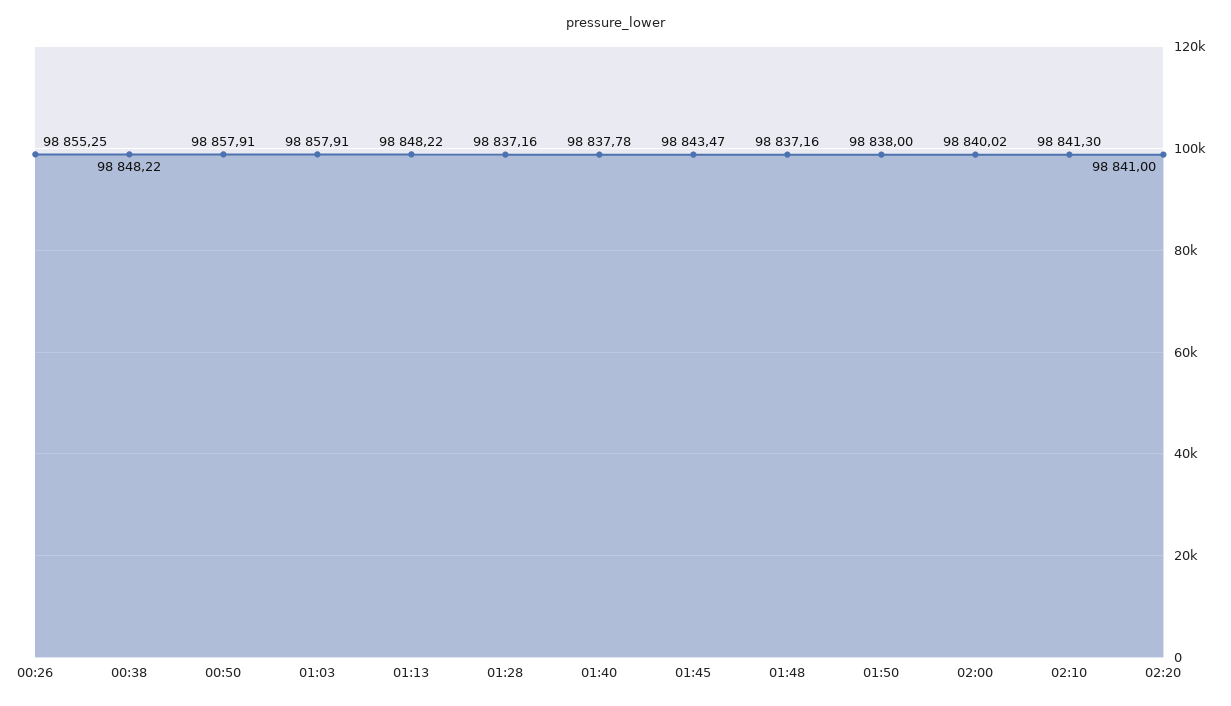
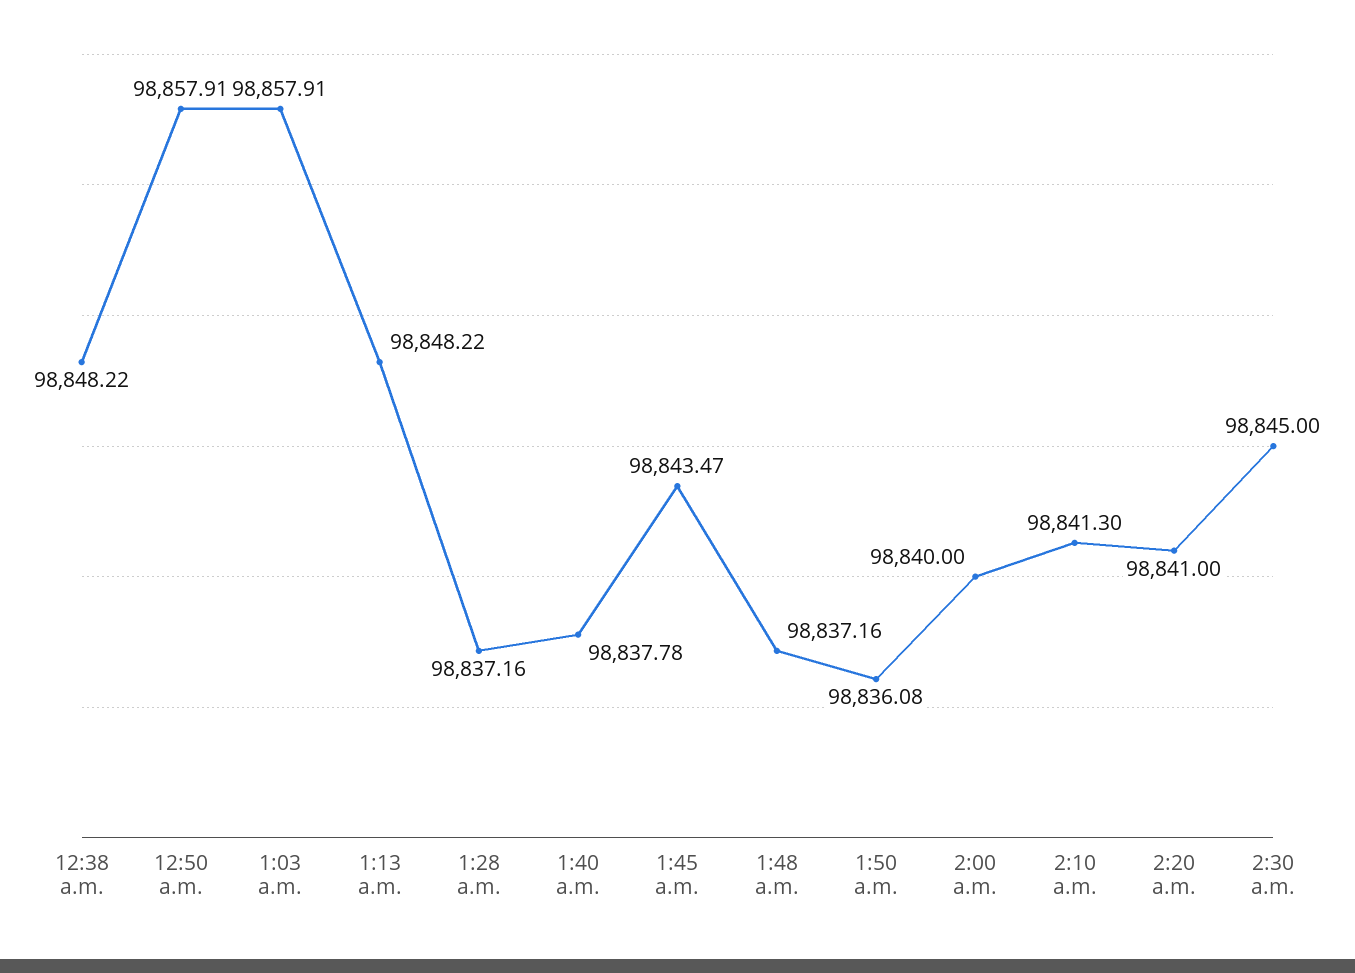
00:26: 98855.25 -> none
01:50: 98838 -> 98836.08
02:00: 98840.02 -> 98840
2:30 a.m.: none -> 98845

